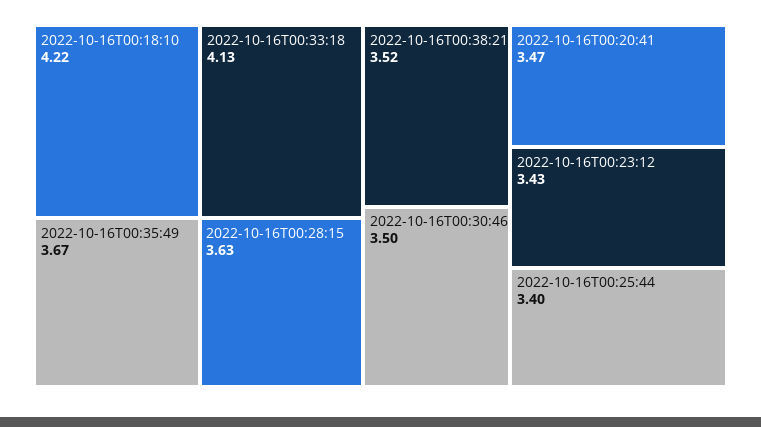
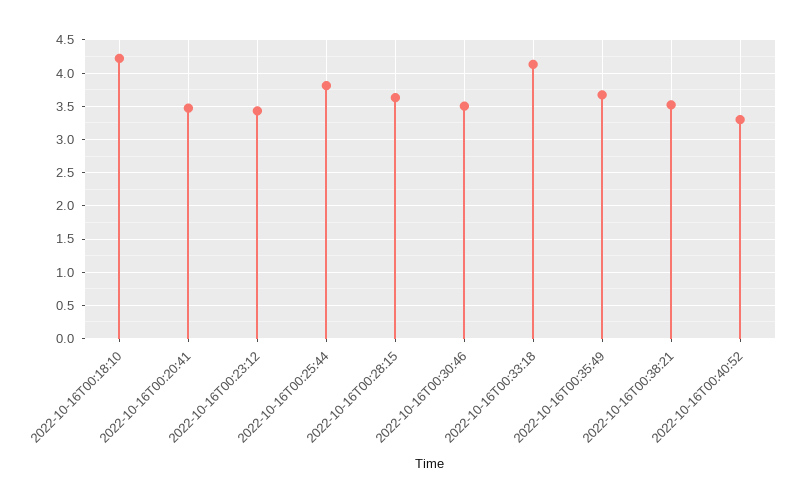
2022-10-16T00:25:44: 3.4 -> 3.8
2022-10-16T00:40:52: none -> 3.3

